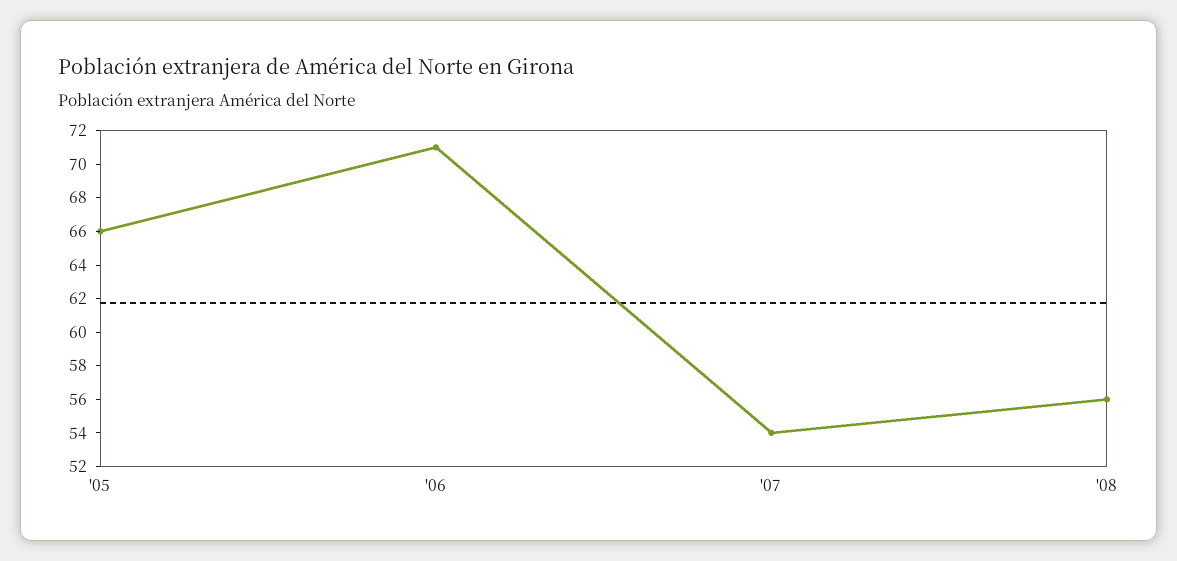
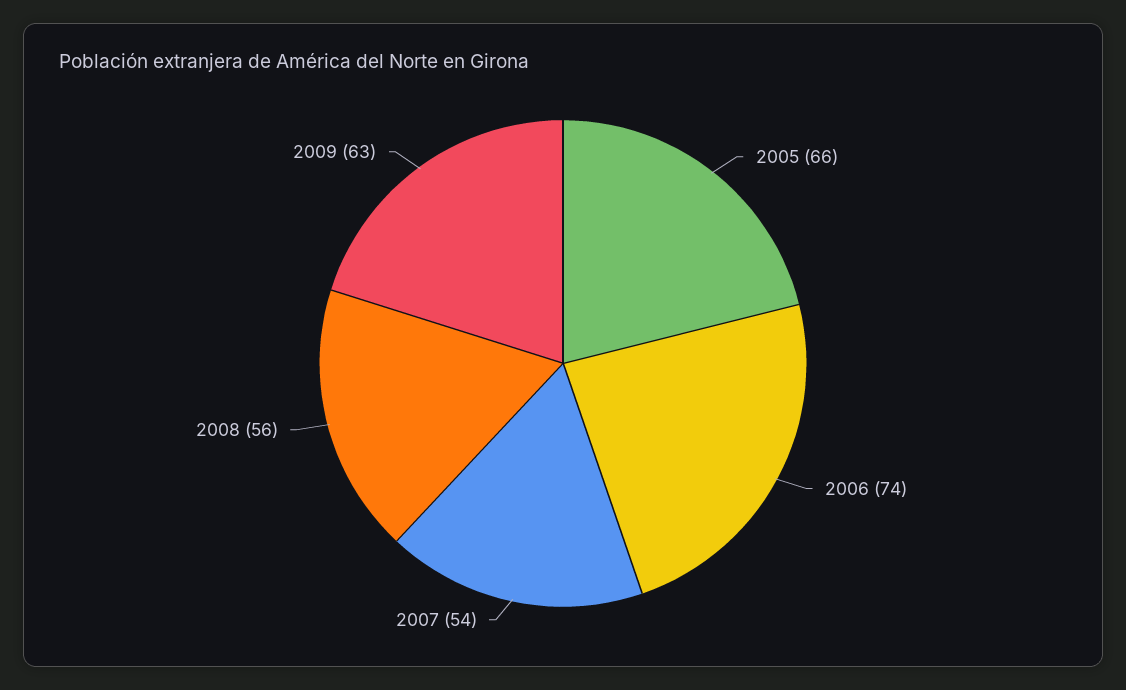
'06: 71 -> 74
2009: none -> 63

